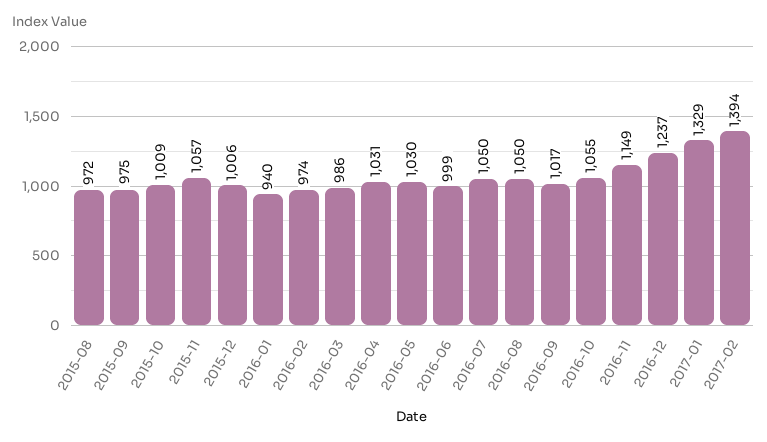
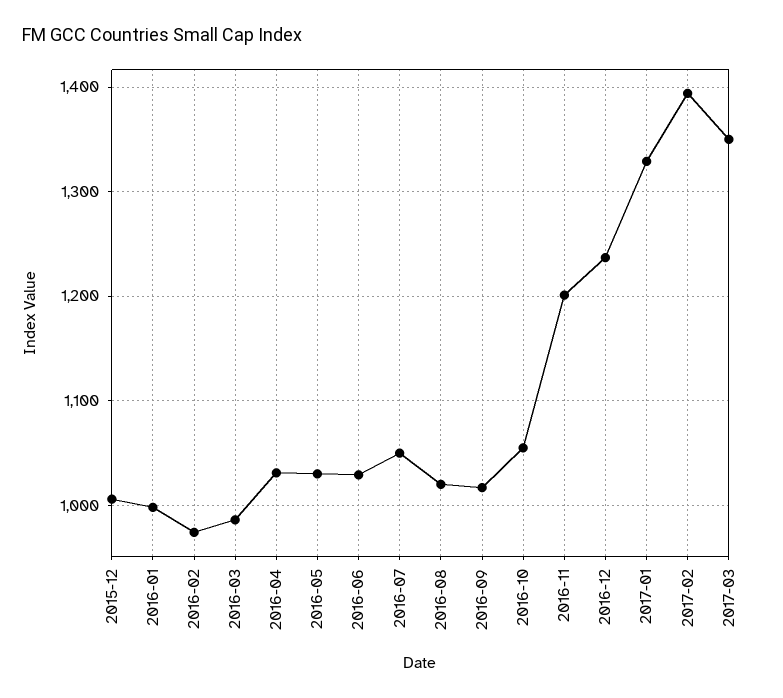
2015-08: 972 -> none
2015-09: 975 -> none
2015-10: 1009 -> none
2015-11: 1057 -> none
2016-01: 940 -> 1000
2016-06: 999 -> 1030
2016-08: 1050 -> 1020
2016-11: 1149 -> 1200
2017-03: none -> 1350

